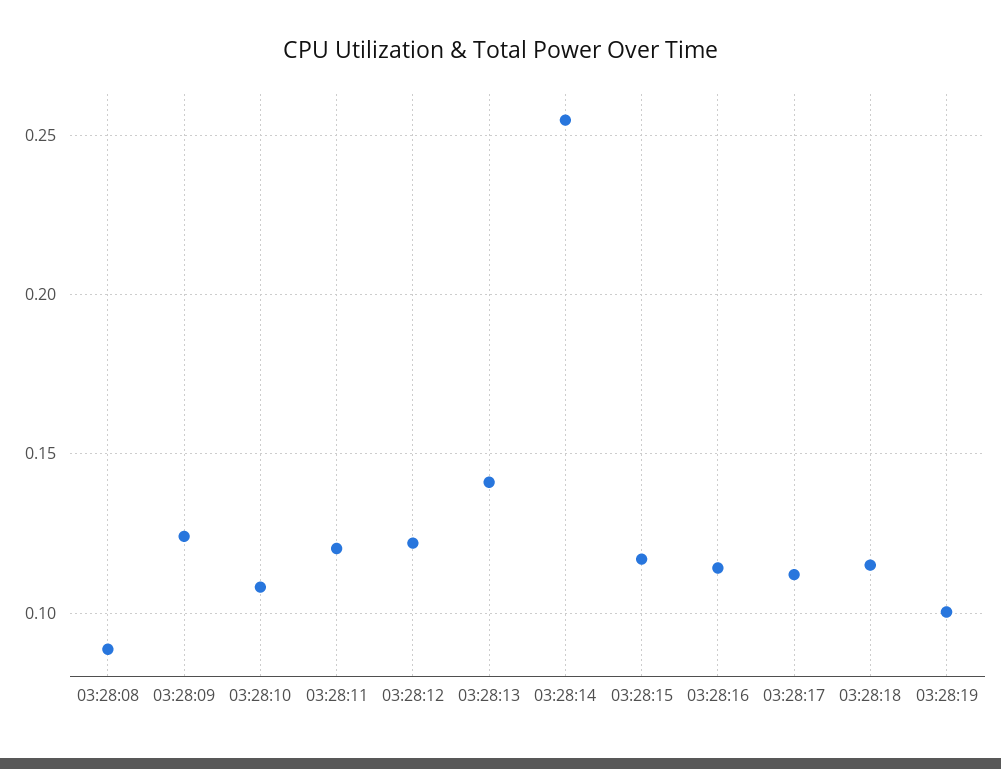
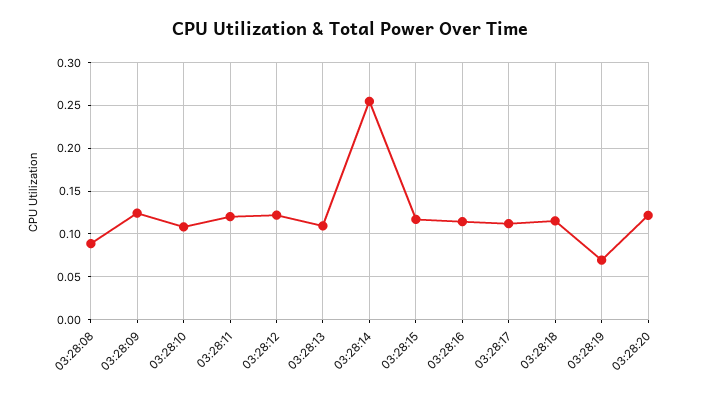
03:28:13: 0.14 -> 0.11
03:28:19: 0.1 -> 0.07
03:28:20: none -> 0.12

